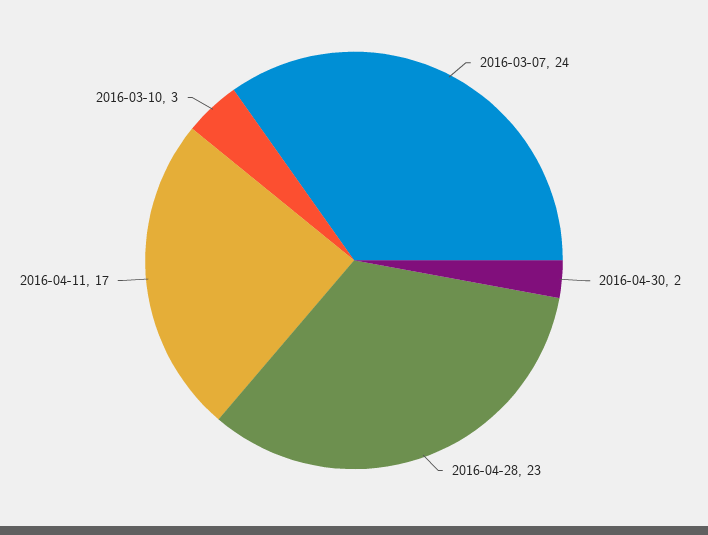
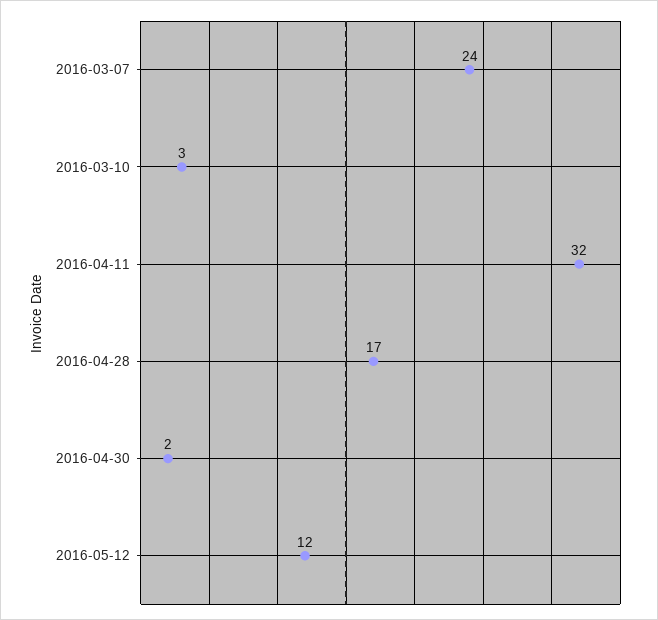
2016-04-28: 23 -> 17
2016-04-11: 17 -> 32
2016-05-12: none -> 12

